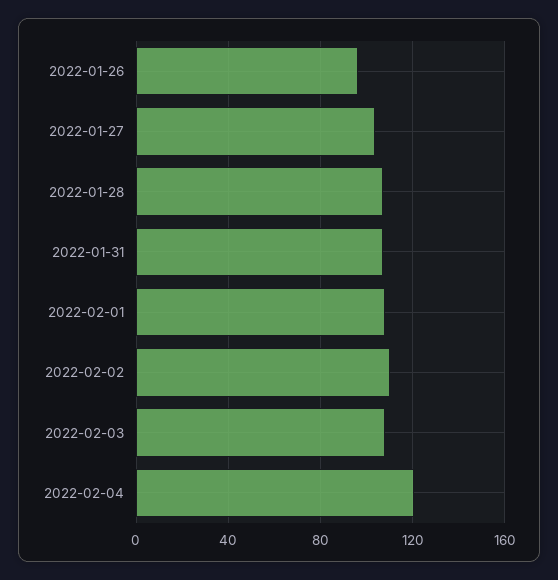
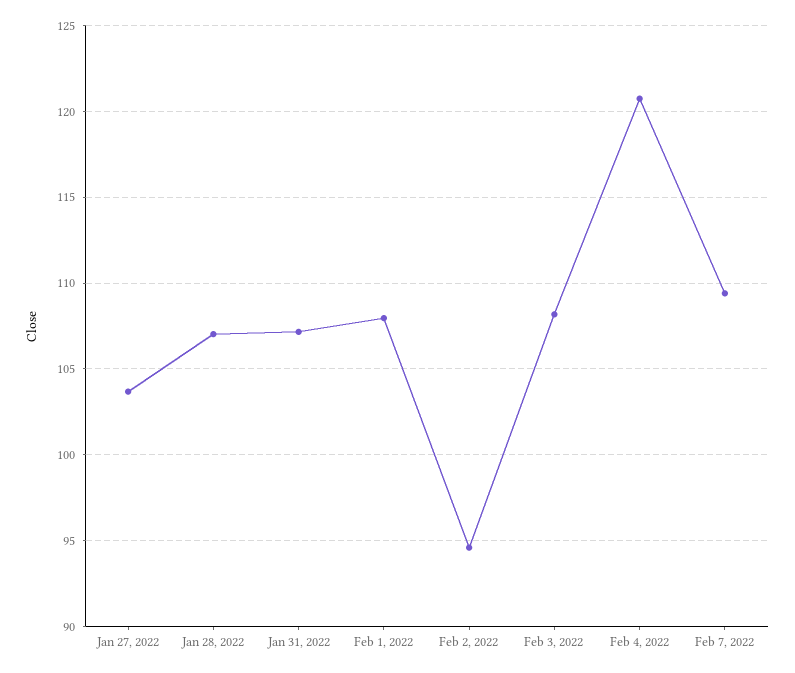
2022-01-26: 95 -> none
2022-02-02: 110 -> 94.5
Feb 7, 2022: none -> 109.5

